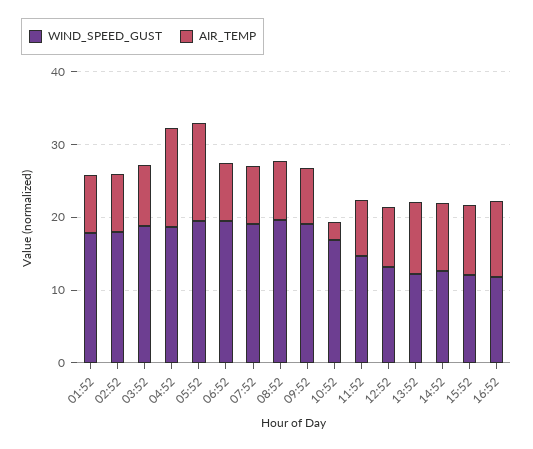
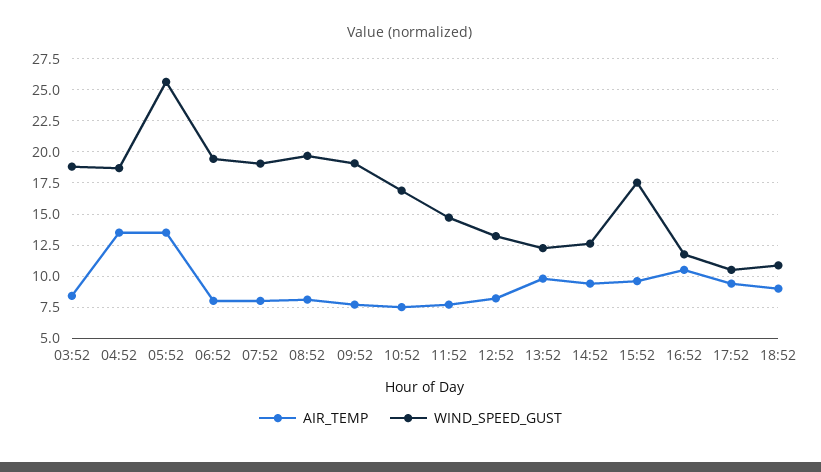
WIND_SPEED_GUST, 01:52: 18 -> none
AIR_TEMP, 01:52: 8 -> none
WIND_SPEED_GUST, 02:52: 18 -> none
AIR_TEMP, 02:52: 8 -> none
WIND_SPEED_GUST, 05:52: 20 -> 25.5
AIR_TEMP, 10:52: 2 -> 7.5
WIND_SPEED_GUST, 15:52: 12 -> 17.5
AIR_TEMP, 17:52: none -> 9.5
WIND_SPEED_GUST, 17:52: none -> 10.5
AIR_TEMP, 18:52: none -> 9
WIND_SPEED_GUST, 18:52: none -> 11

